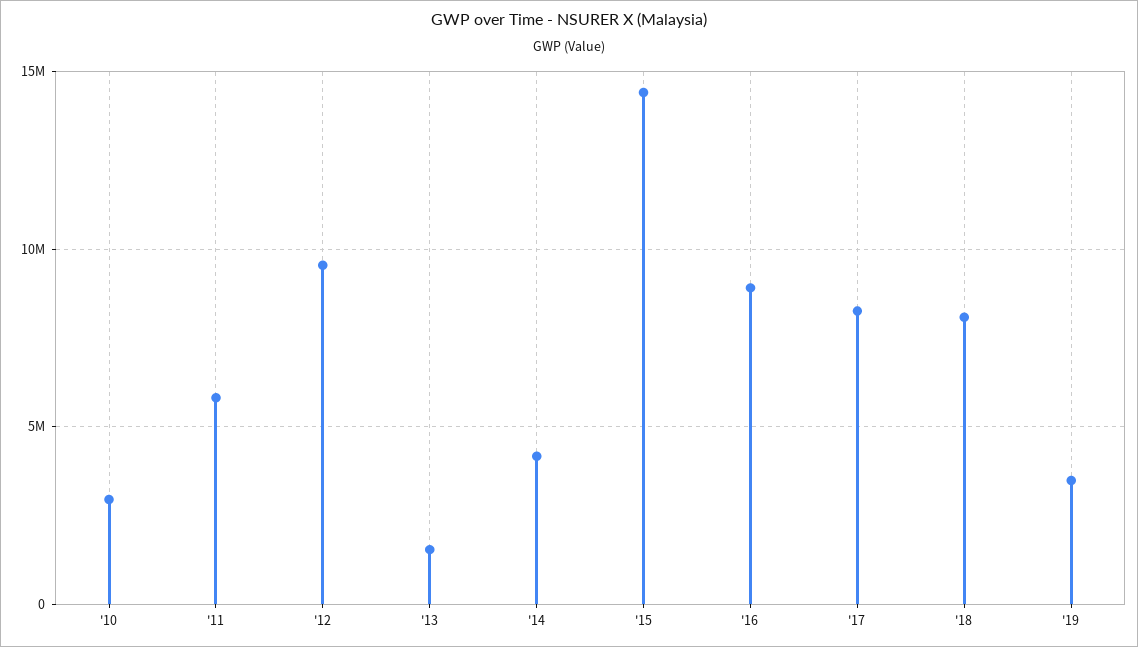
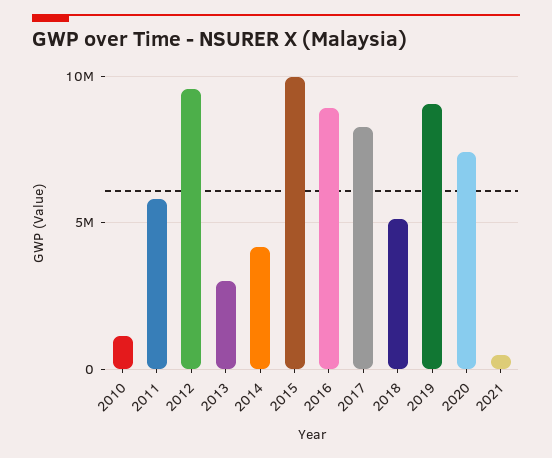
'10: 3000000 -> 1000000
'13: 1500000 -> 3000000
'15: 14500000 -> 10000000
'18: 8000000 -> 5000000
'19: 3500000 -> 9000000
2020: none -> 7500000
2021: none -> 500000

